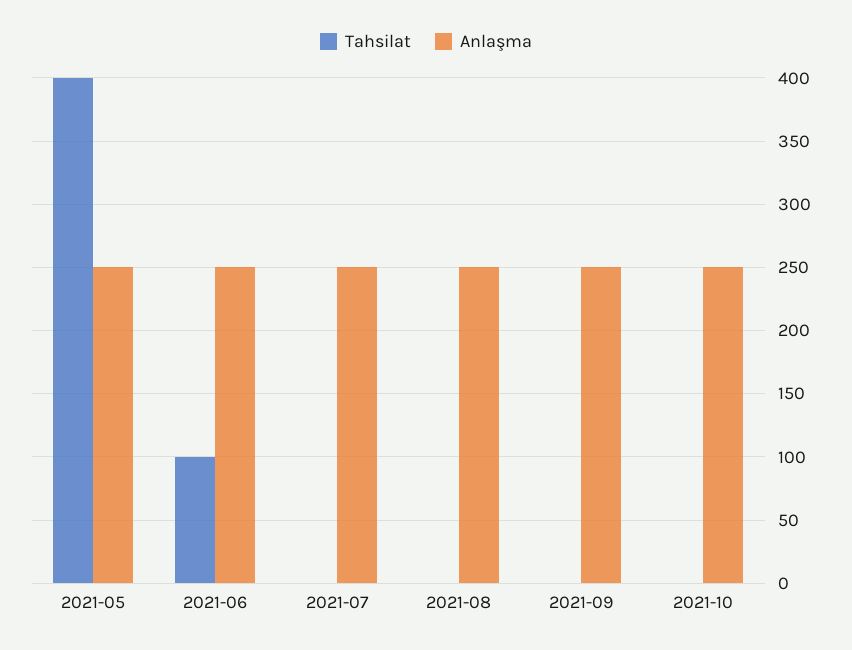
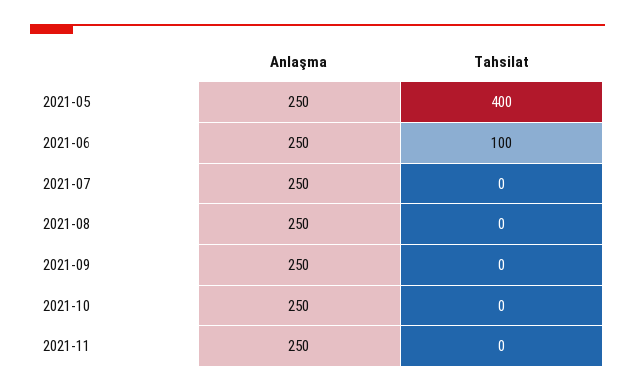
Anlaşma, 2021-11: none -> 250
Tahsilat, 2021-11: none -> 0

